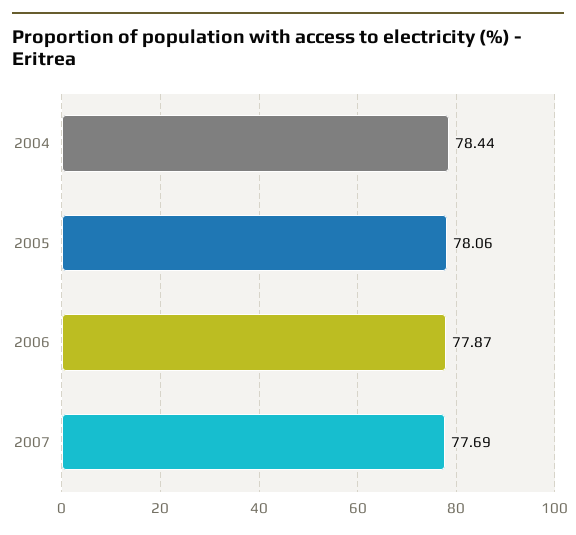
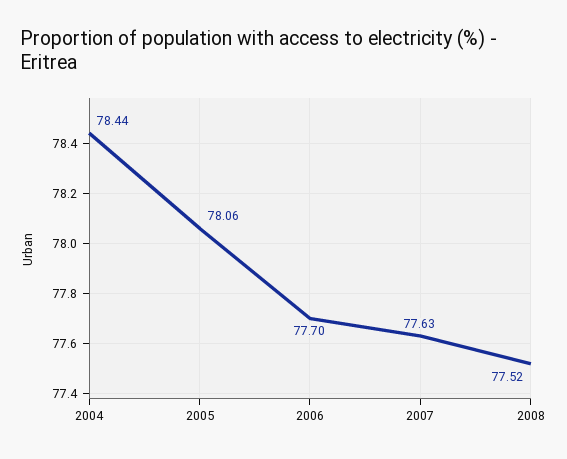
2006: 77.87 -> 77.7
2007: 77.69 -> 77.63
2008: none -> 77.52

